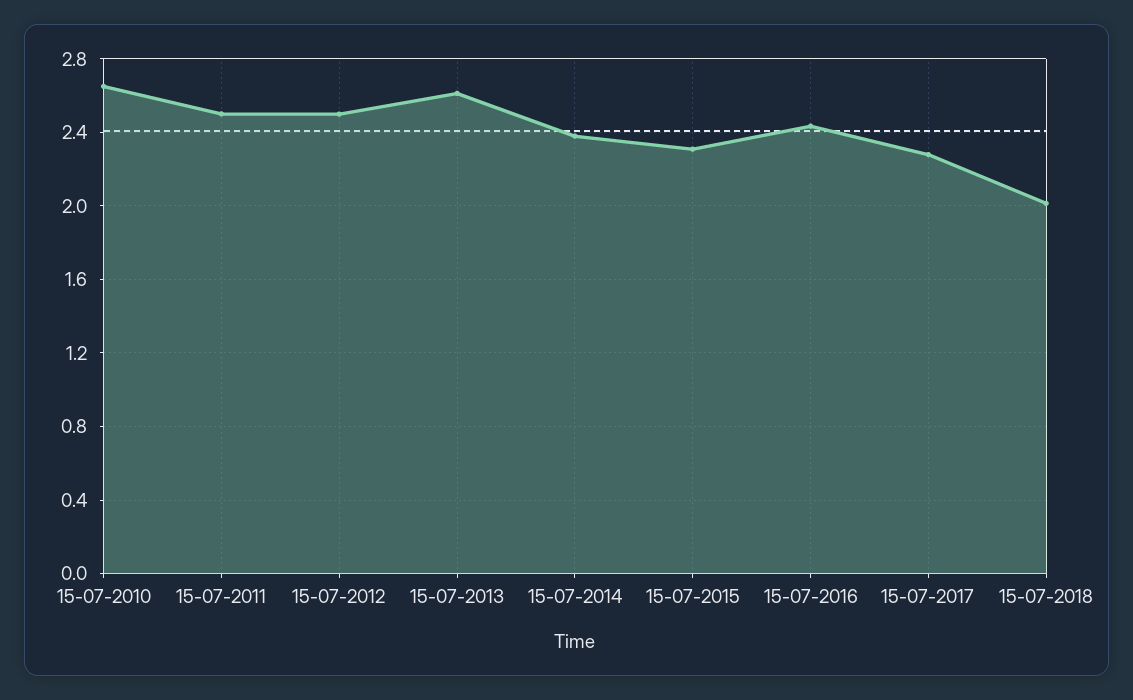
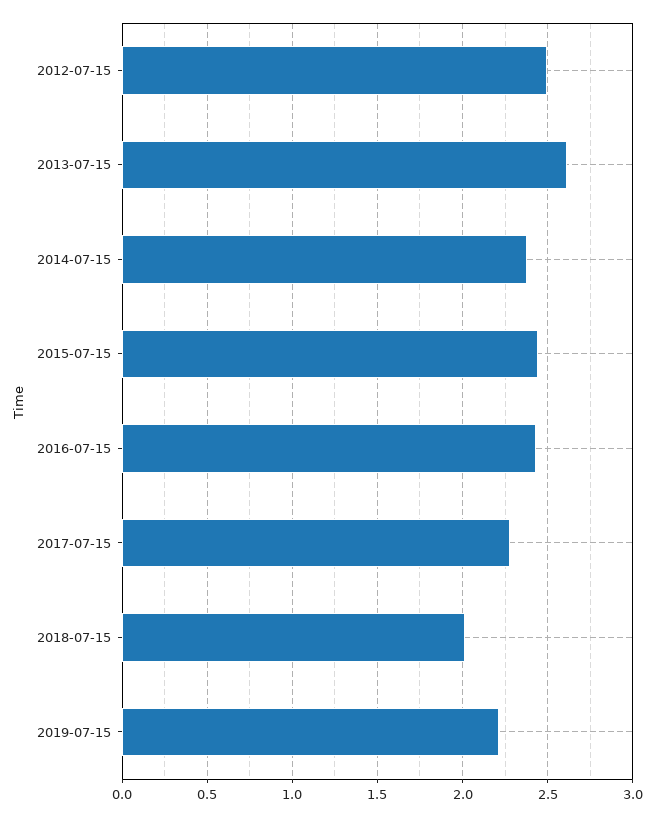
15-07-2010: 2.65 -> none
15-07-2011: 2.5 -> none
15-07-2015: 2.3 -> 2.45
2019-07-15: none -> 2.2

